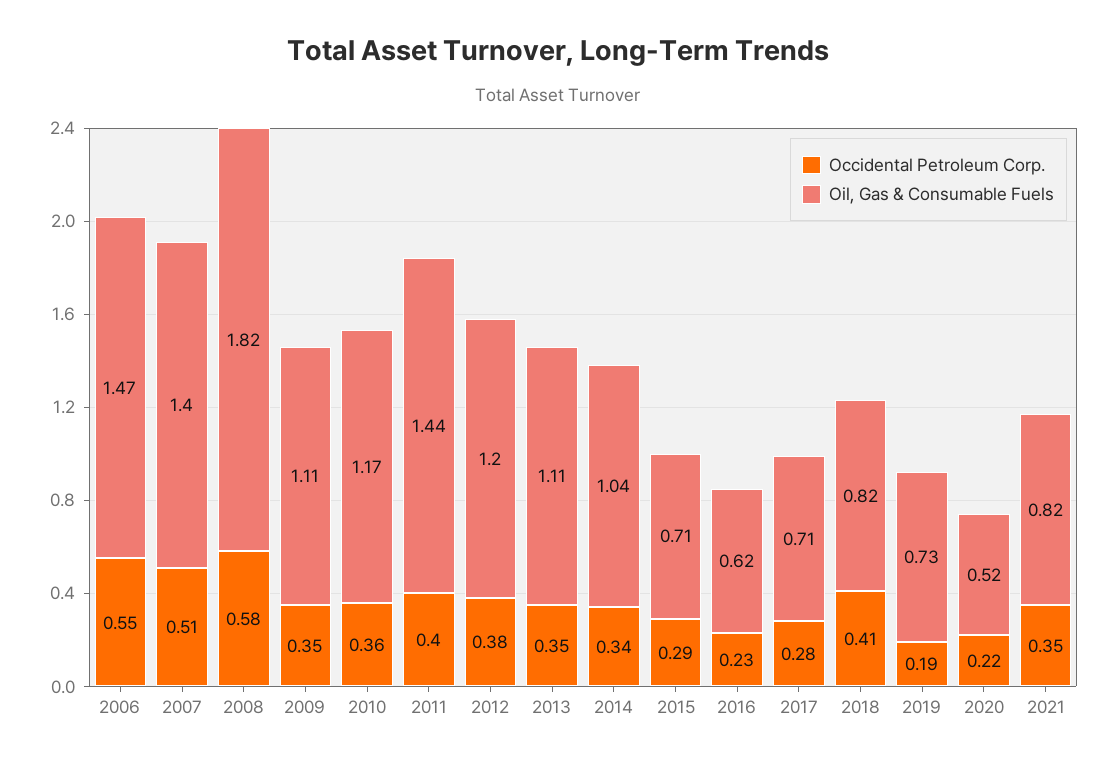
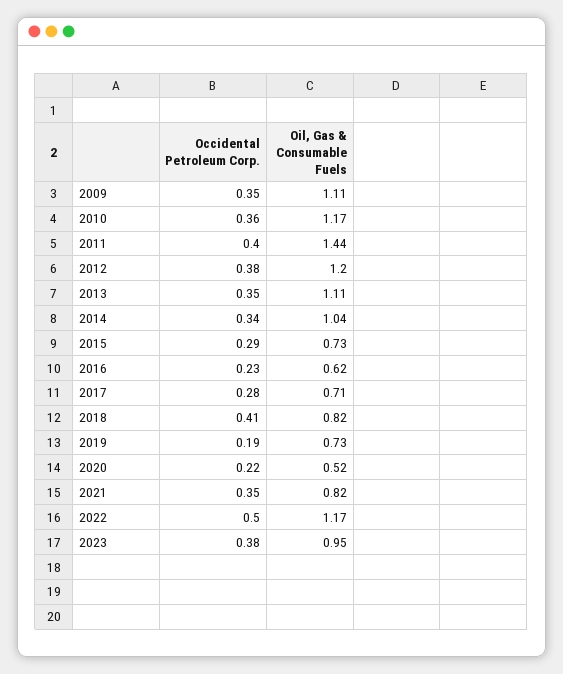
Occidental Petroleum Corp., 2006: 0.55 -> none
Oil, Gas & Consumable Fuels, 2006: 1.47 -> none
Occidental Petroleum Corp., 2007: 0.51 -> none
Oil, Gas & Consumable Fuels, 2007: 1.4 -> none
Occidental Petroleum Corp., 2008: 0.58 -> none
Oil, Gas & Consumable Fuels, 2008: 1.82 -> none
Oil, Gas & Consumable Fuels, 2015: 0.71 -> 0.73
Occidental Petroleum Corp., 2022: none -> 0.5
Oil, Gas & Consumable Fuels, 2022: none -> 1.17
Occidental Petroleum Corp., 2023: none -> 0.38
Oil, Gas & Consumable Fuels, 2023: none -> 0.95

